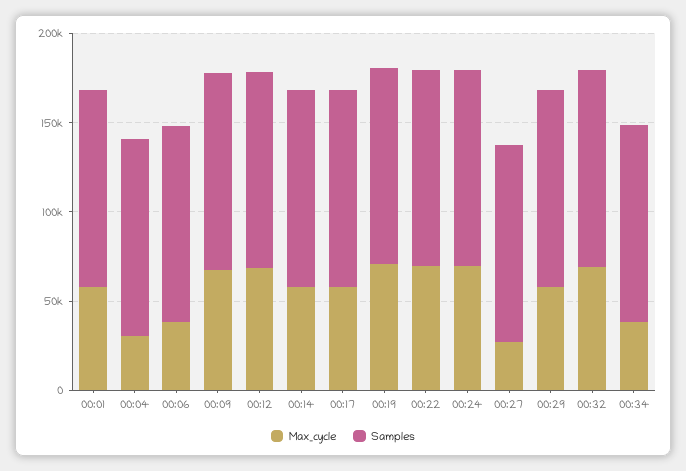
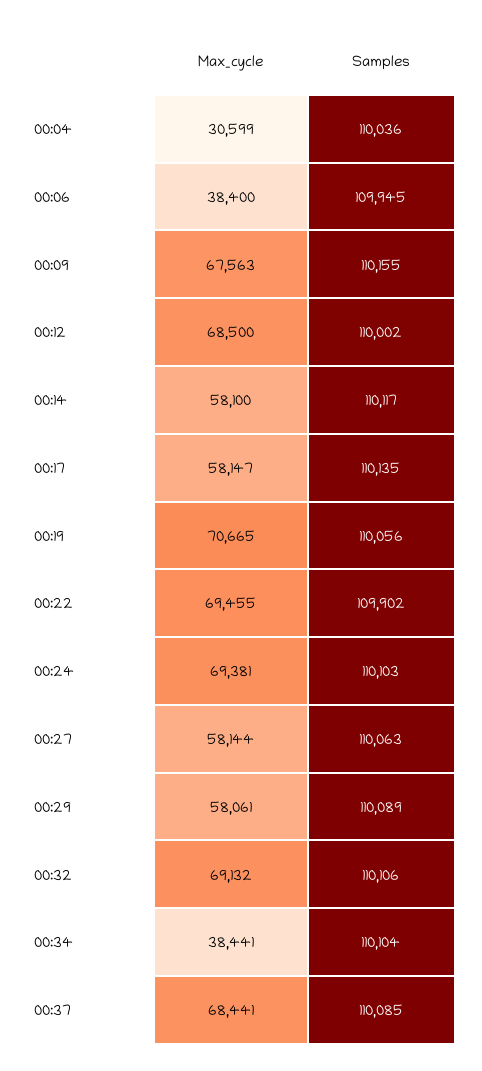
Max_cycle, 00:01: 60000 -> none
Samples, 00:01: 110000 -> none
Max_cycle, 00:27: 30000 -> 58144
Max_cycle, 00:37: none -> 68441
Samples, 00:37: none -> 110085

